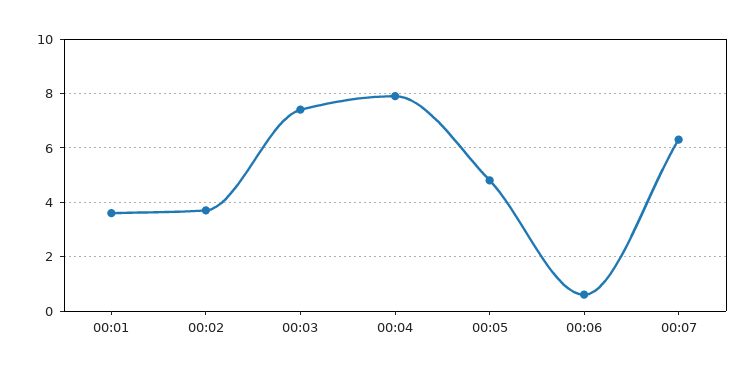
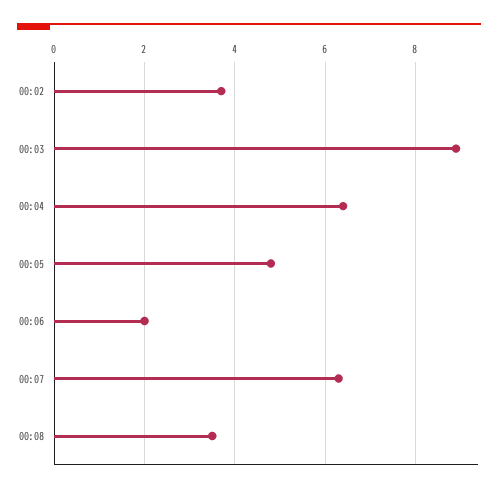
00:01: 3.5 -> none
00:03: 7.5 -> 9
00:04: 8 -> 6.5
00:06: 0.5 -> 2
00:08: none -> 3.5

